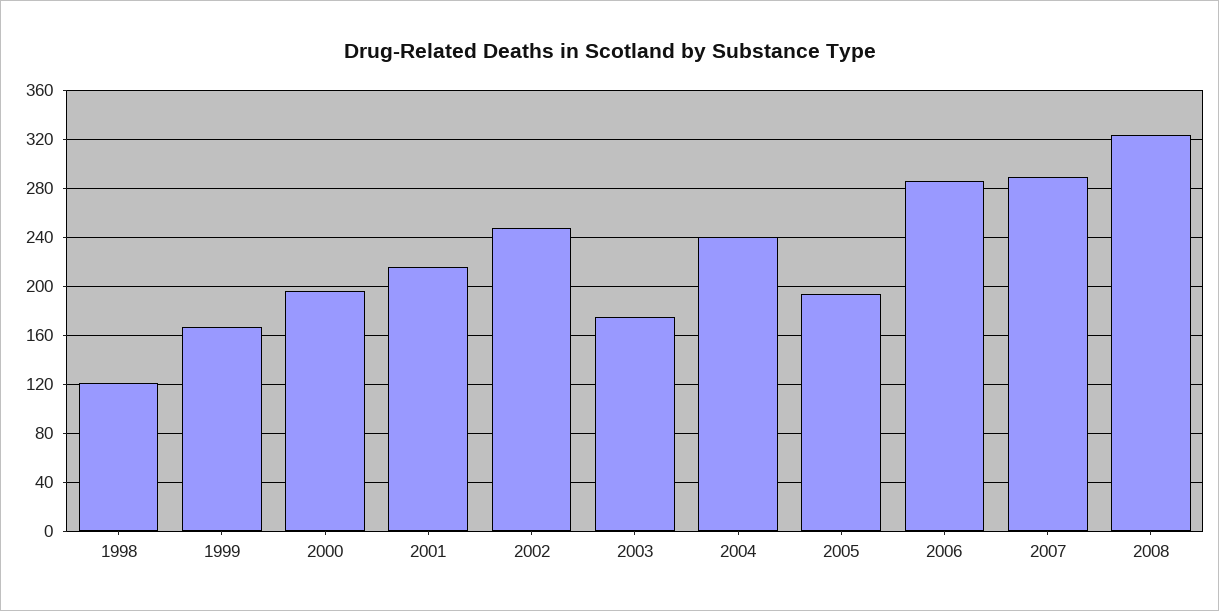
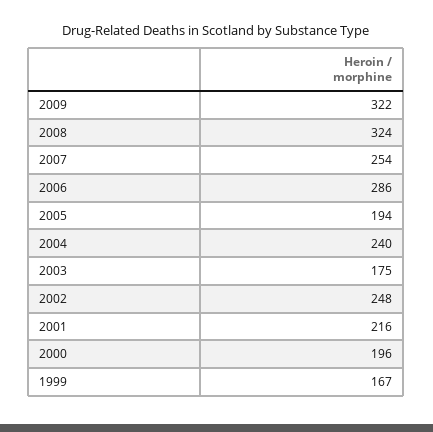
1998: 120 -> none
2007: 290 -> 254
2009: none -> 322

